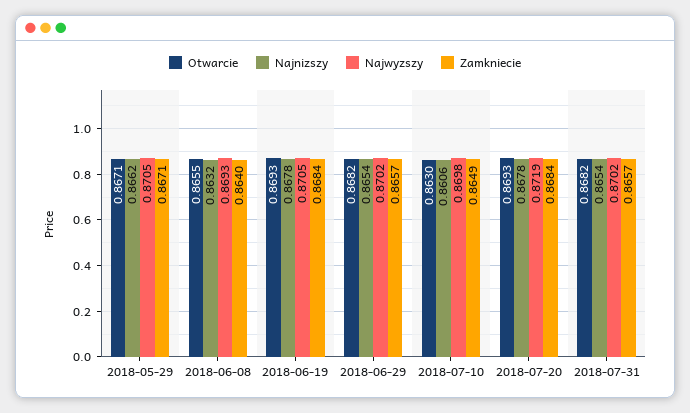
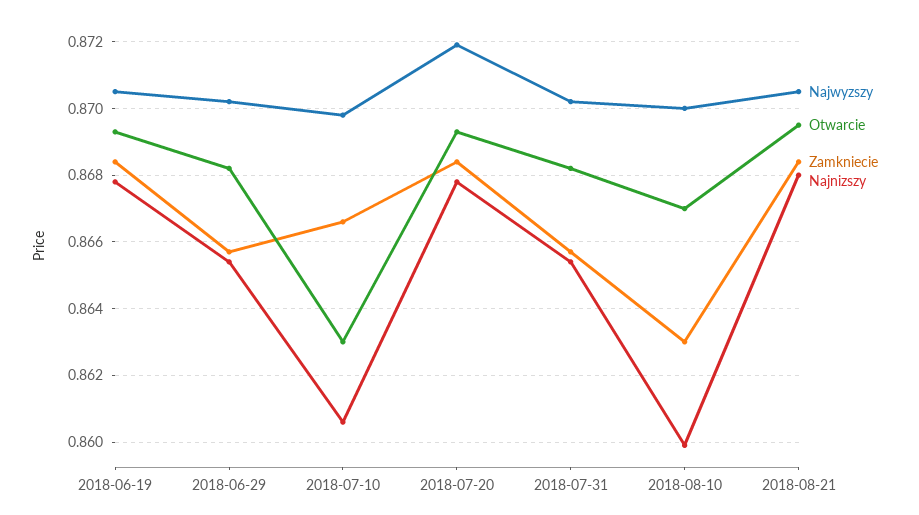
Otwarcie, 2018-05-29: 0.8671 -> none
Najnizszy, 2018-05-29: 0.8662 -> none
Najwyzszy, 2018-05-29: 0.8705 -> none
Zamkniecie, 2018-05-29: 0.8671 -> none
Otwarcie, 2018-06-08: 0.8655 -> none
Najnizszy, 2018-06-08: 0.8632 -> none
Najwyzszy, 2018-06-08: 0.8693 -> none
Zamkniecie, 2018-06-08: 0.864 -> none
Zamkniecie, 2018-07-10: 0.8649 -> 0.8665
Najwyzszy, 2018-08-10: none -> 0.87
Otwarcie, 2018-08-10: none -> 0.867
Zamkniecie, 2018-08-10: none -> 0.863
Najnizszy, 2018-08-10: none -> 0.86
Najwyzszy, 2018-08-21: none -> 0.8705
Otwarcie, 2018-08-21: none -> 0.8695
Zamkniecie, 2018-08-21: none -> 0.8685
Najnizszy, 2018-08-21: none -> 0.868

